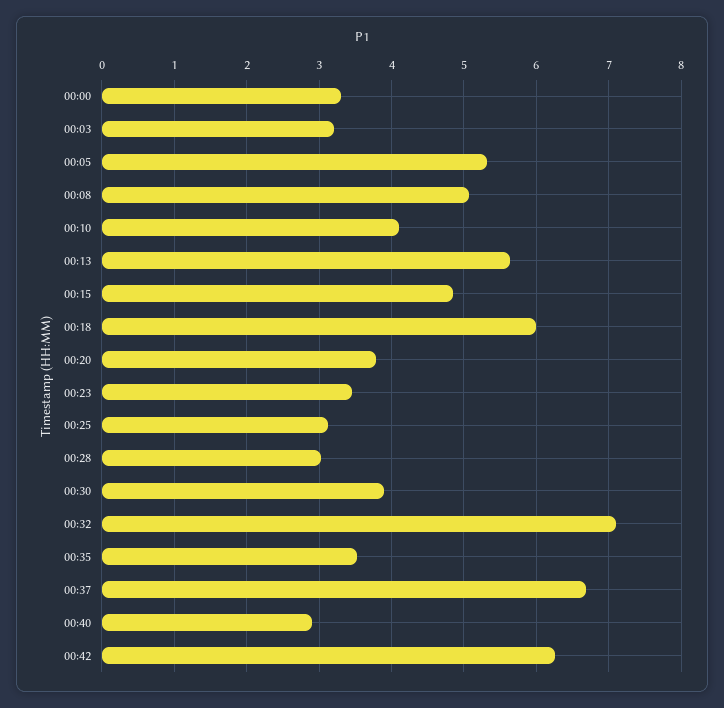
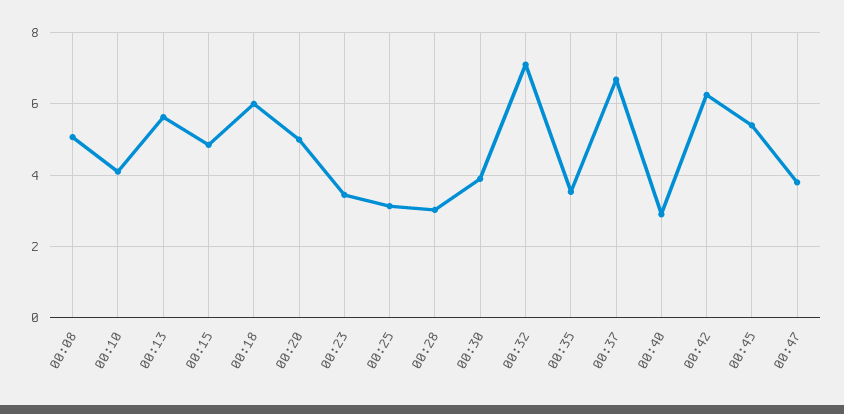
00:00: 3.3 -> none
00:03: 3.2 -> none
00:05: 5.3 -> none
00:20: 3.8 -> 5
00:45: none -> 5.4
00:47: none -> 3.8

